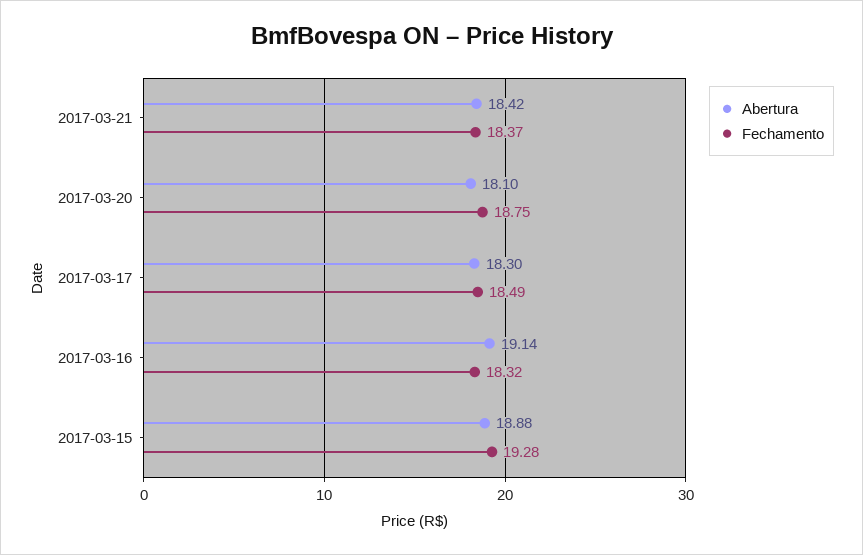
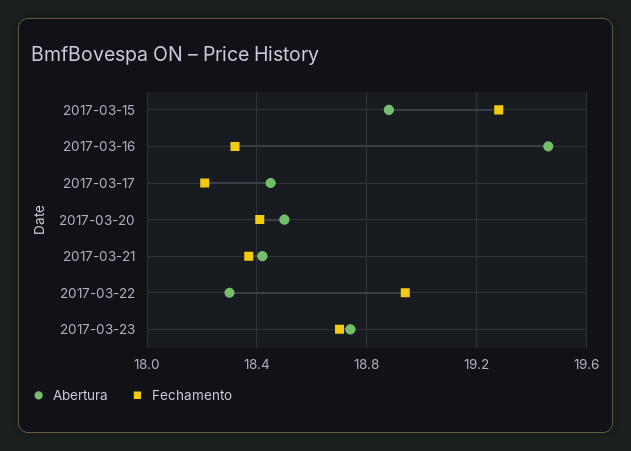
Abertura, 2017-03-20: 18.1 -> 18.5
Fechamento, 2017-03-20: 18.75 -> 18.4
Abertura, 2017-03-17: 18.3 -> 18.45
Fechamento, 2017-03-17: 18.49 -> 18.2
Abertura, 2017-03-16: 19.14 -> 19.45
Abertura, 2017-03-22: none -> 18.3
Fechamento, 2017-03-22: none -> 18.95
Abertura, 2017-03-23: none -> 18.75
Fechamento, 2017-03-23: none -> 18.7

